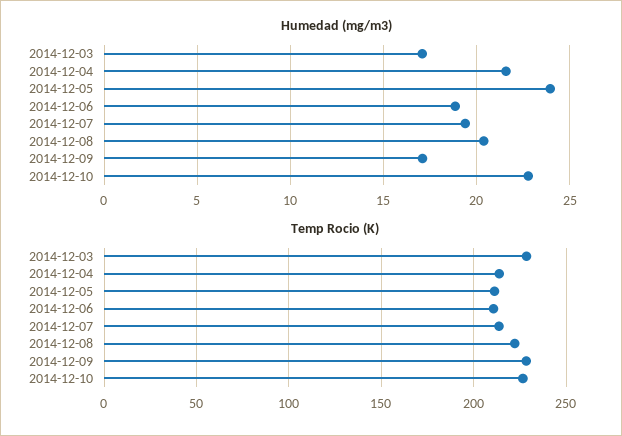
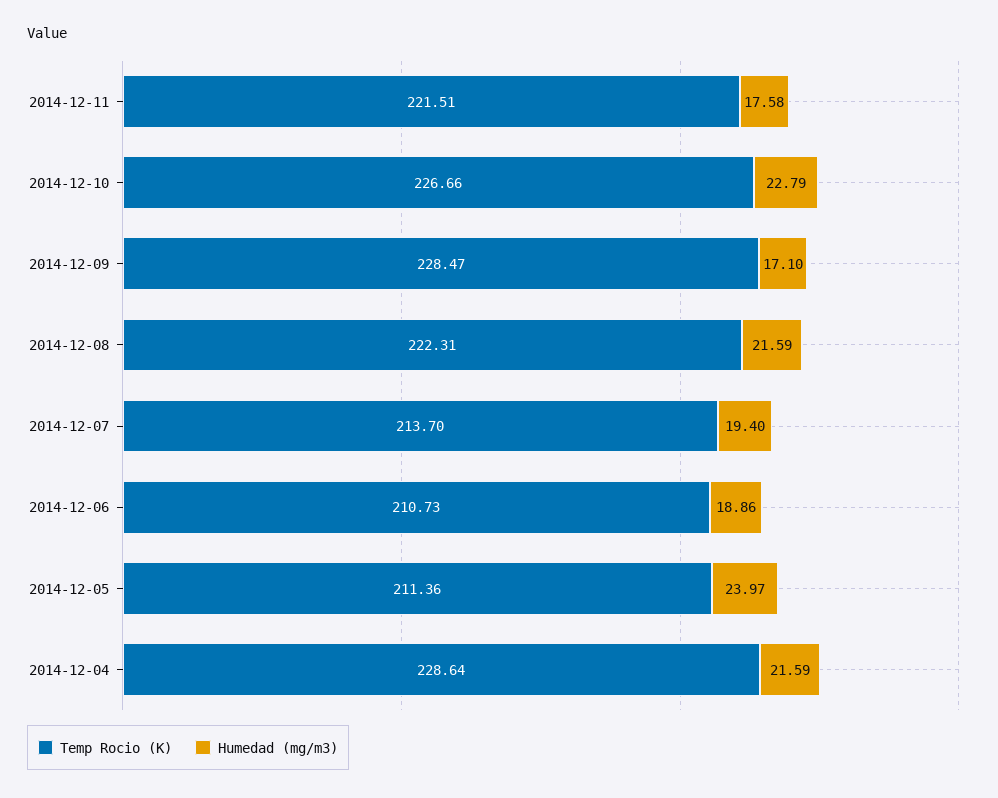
Humedad (mg/m3), 2014-12-03: 17 -> none
Humedad (mg/m3), 2014-12-08: 20.5 -> 21.59
Temp Rocio (K), 2014-12-03: 230 -> none
Temp Rocio (K), 2014-12-04: 215 -> 228.64
Temp Rocio (K), 2014-12-11: none -> 221.51
Humedad (mg/m3), 2014-12-11: none -> 17.58

